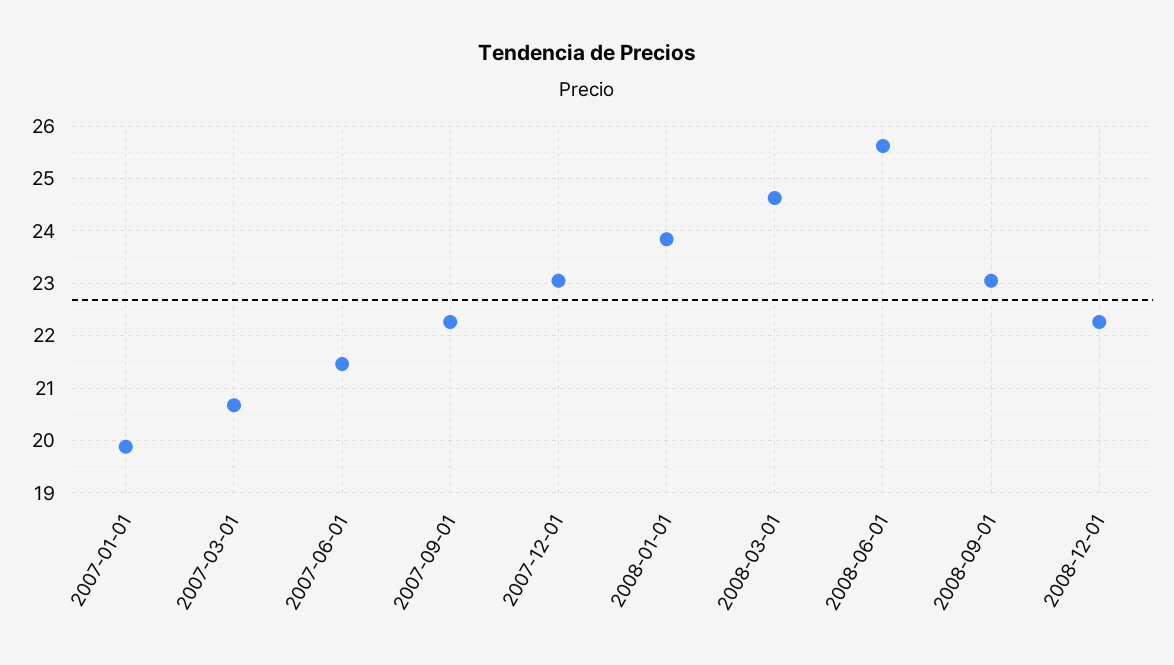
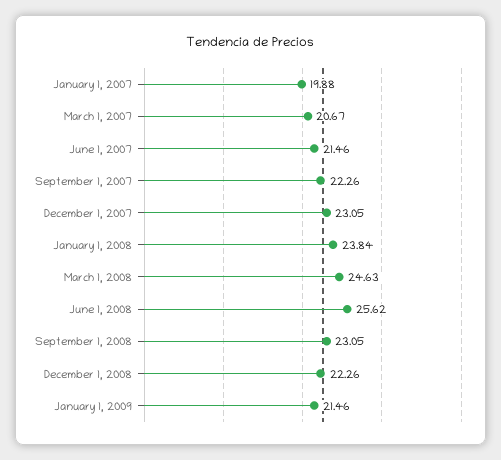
January 1, 2009: none -> 21.46

